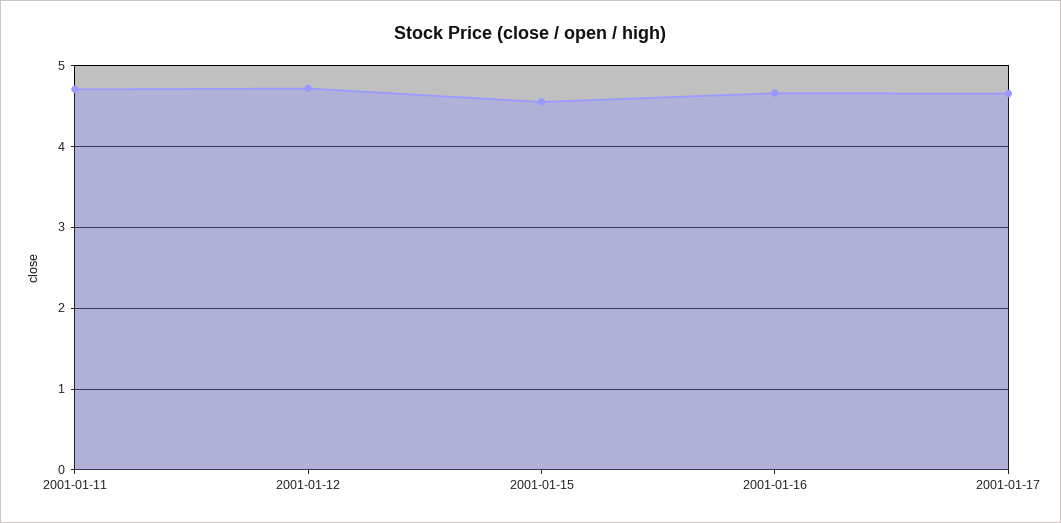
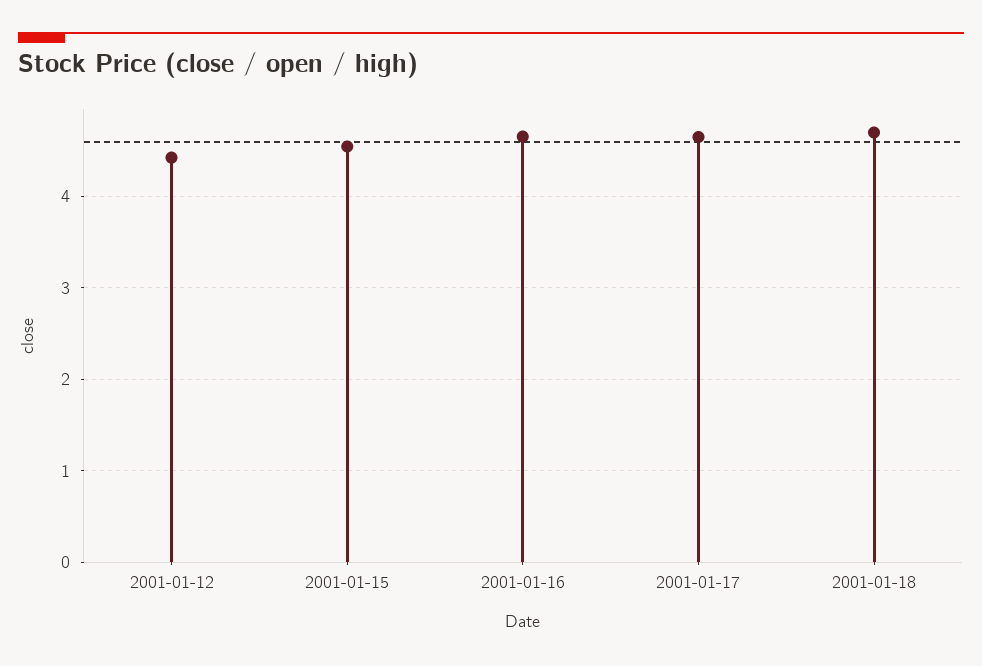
2001-01-11: 4.7 -> none
2001-01-12: 4.7 -> 4.4
2001-01-18: none -> 4.7

